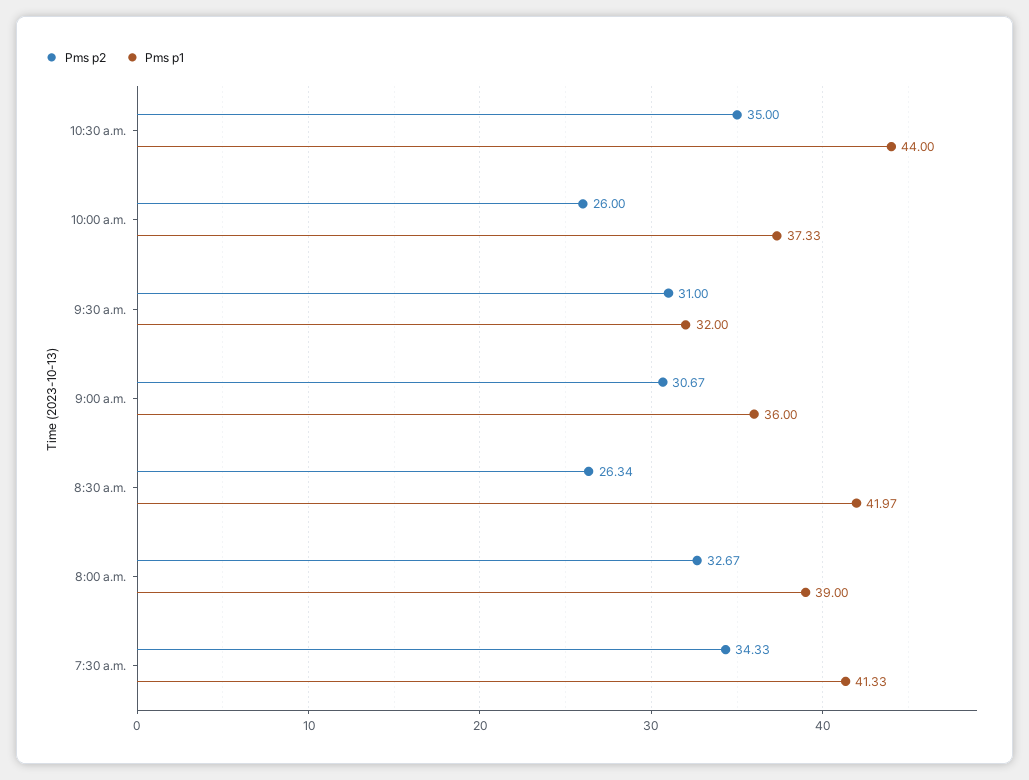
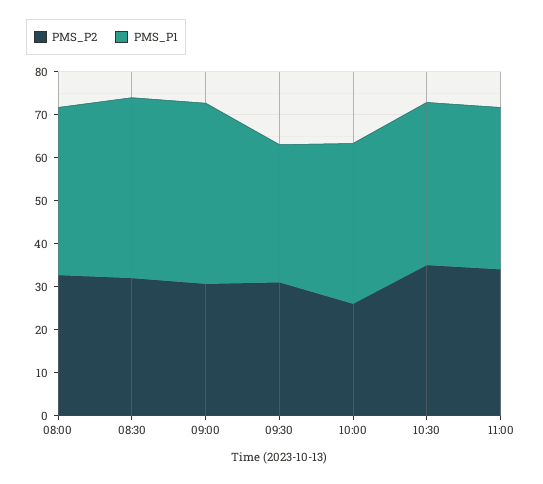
Pms p1, 10:30 a.m.: 44 -> 38
Pms p1, 9:00 a.m.: 36 -> 42
Pms p2, 8:30 a.m.: 26.34 -> 32
Pms p2, 7:30 a.m.: 34.33 -> none
Pms p1, 7:30 a.m.: 41.33 -> none
Pms p2, 11:00: none -> 34
Pms p1, 11:00: none -> 38

